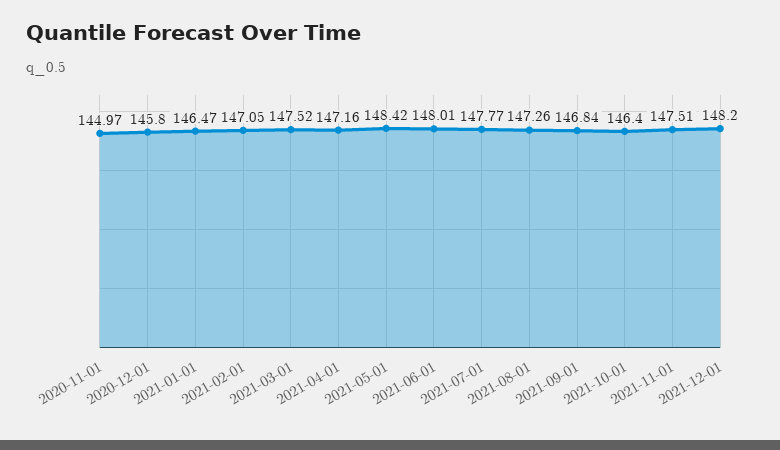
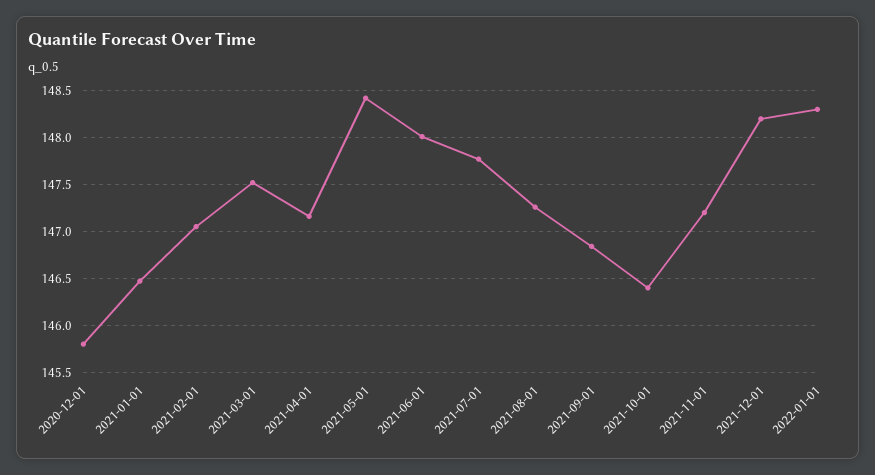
2020-11-01: 144.97 -> none
2021-11-01: 147.51 -> 147.2
2022-01-01: none -> 148.3

